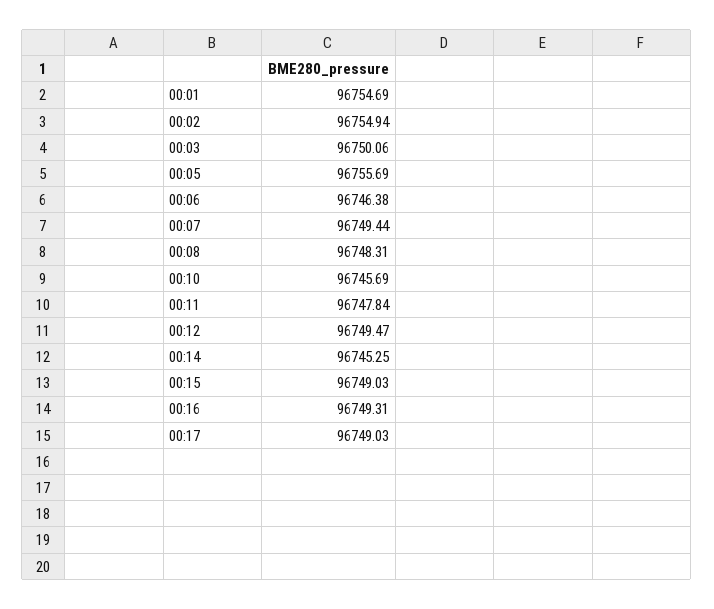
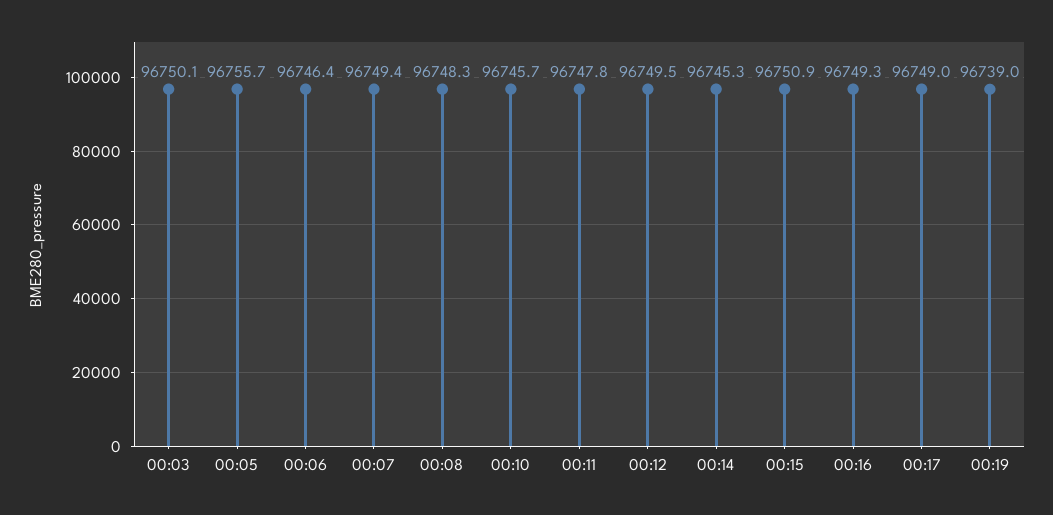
00:01: 96754.69 -> none
00:02: 96754.94 -> none
00:15: 96749.03 -> 96750.9
00:19: none -> 96739

